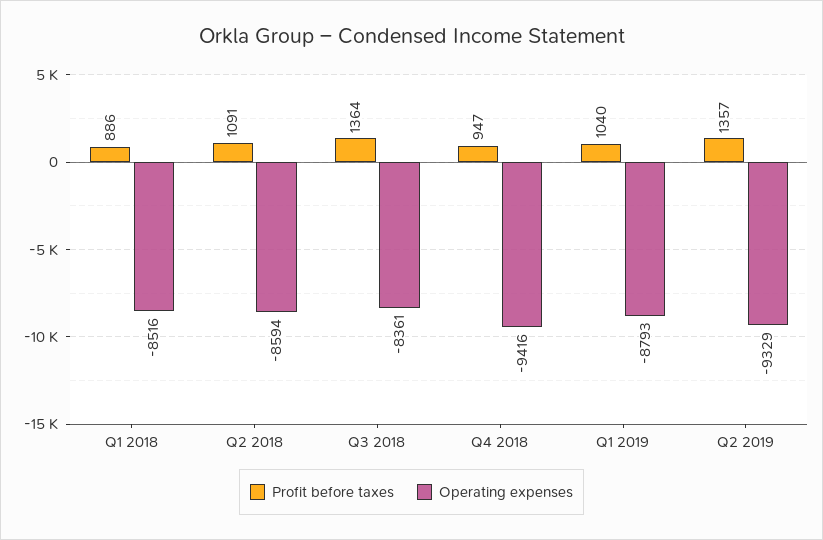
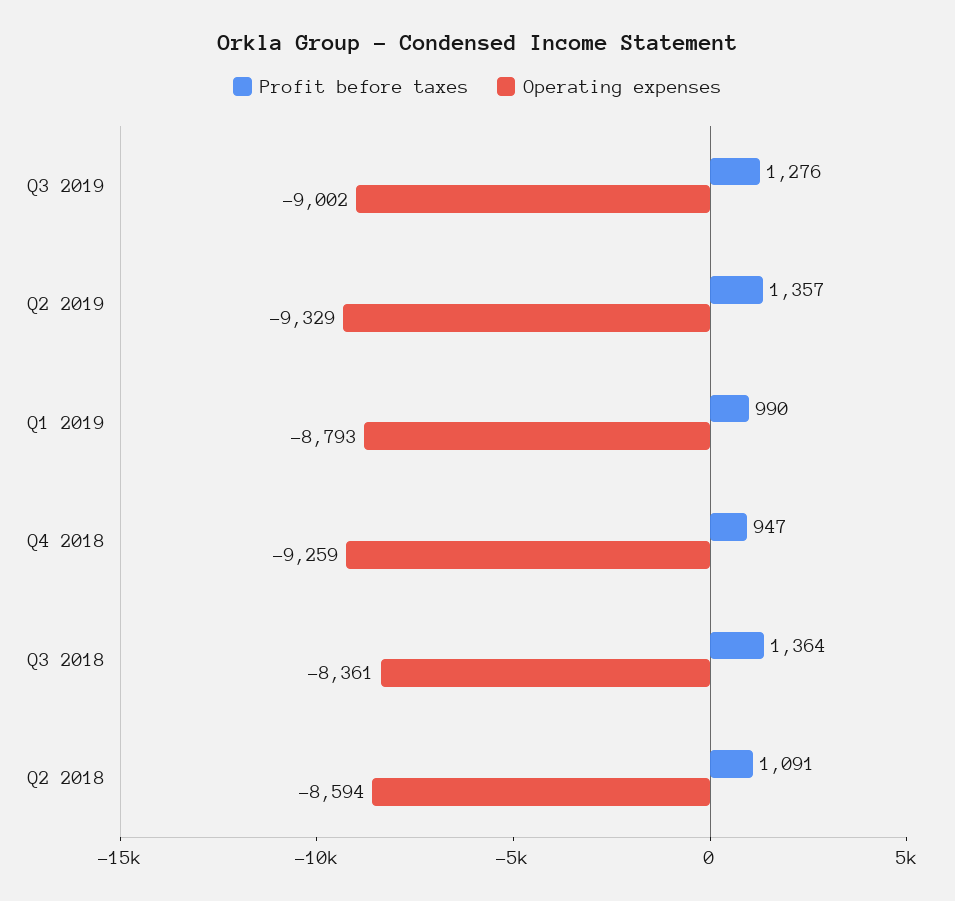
Profit before taxes, Q1 2018: 886 -> none
Operating expenses, Q1 2018: -8516 -> none
Operating expenses, Q4 2018: -9416 -> -9259
Profit before taxes, Q1 2019: 1040 -> 990
Profit before taxes, Q3 2019: none -> 1276
Operating expenses, Q3 2019: none -> -9002

